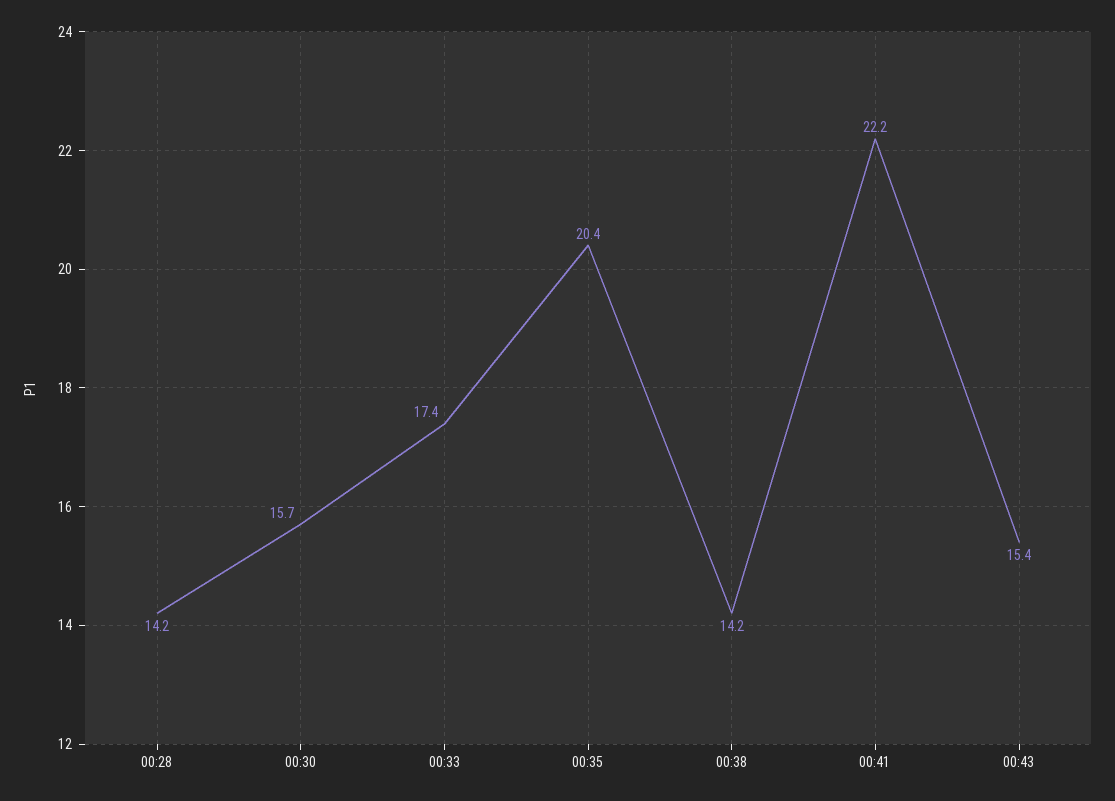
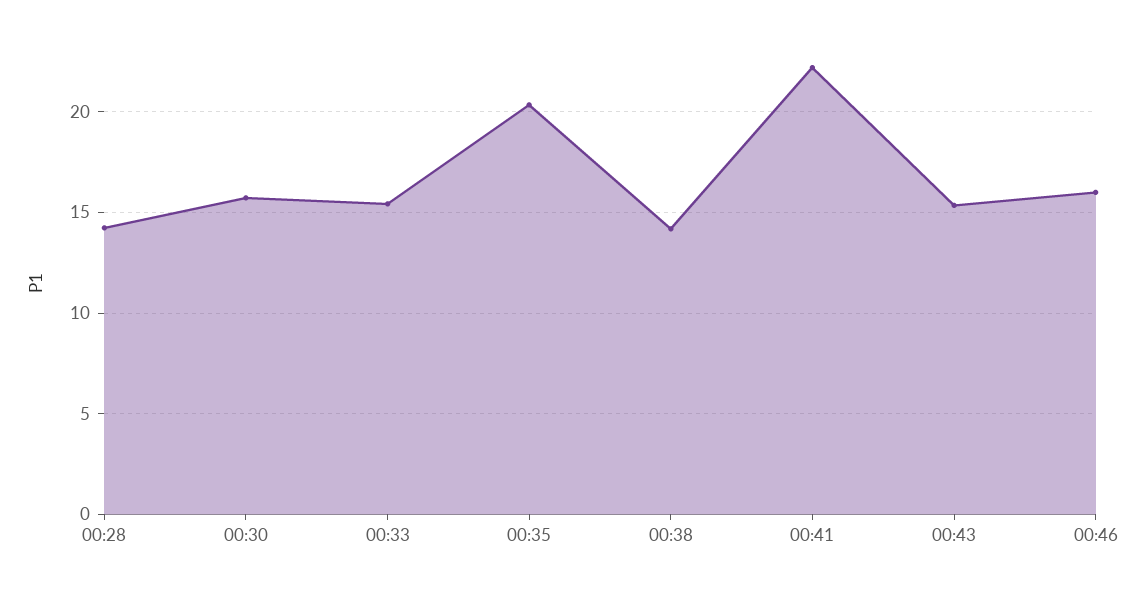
00:33: 17.4 -> 15.5
00:46: none -> 16

